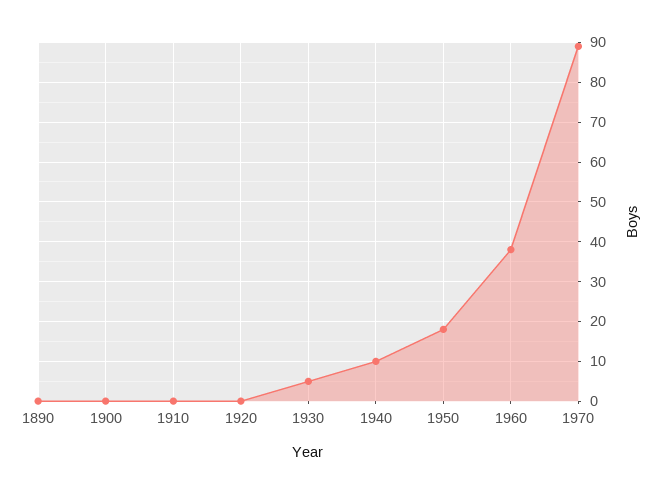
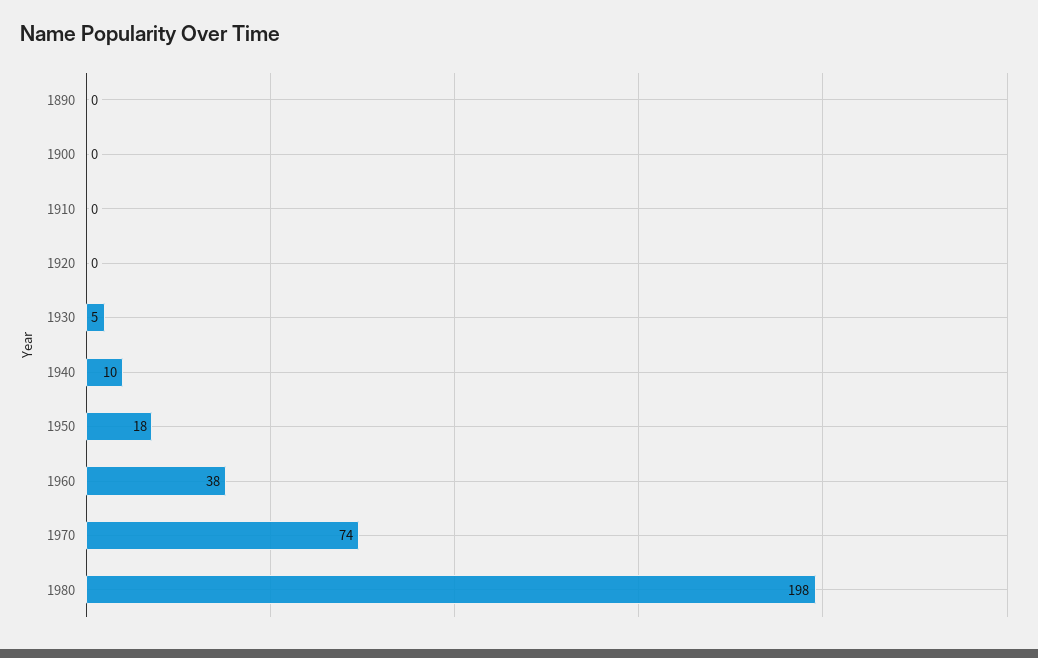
1970: 90 -> 74
1980: none -> 198

